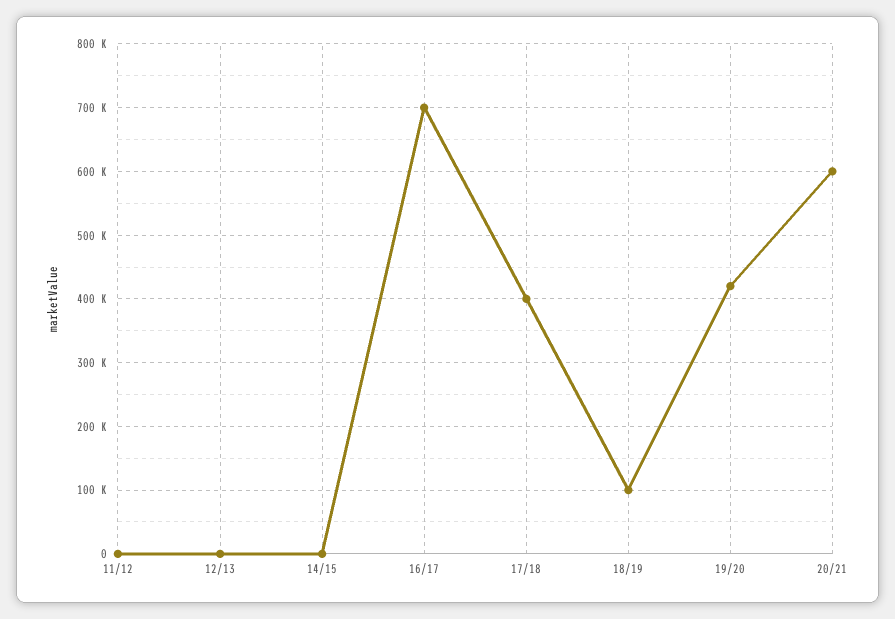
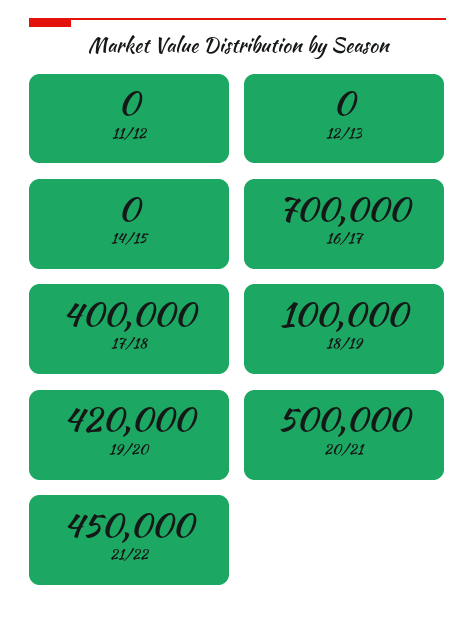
20/21: 600000 -> 500000
21/22: none -> 450000

